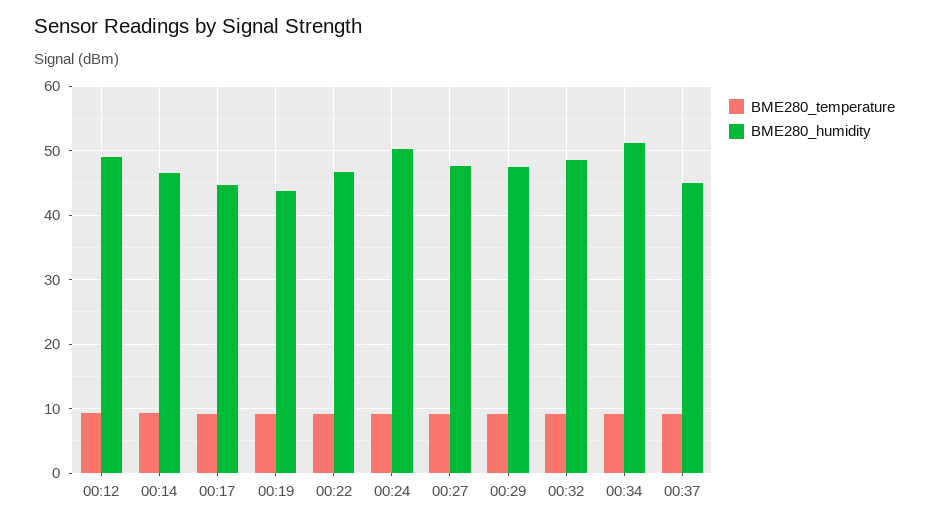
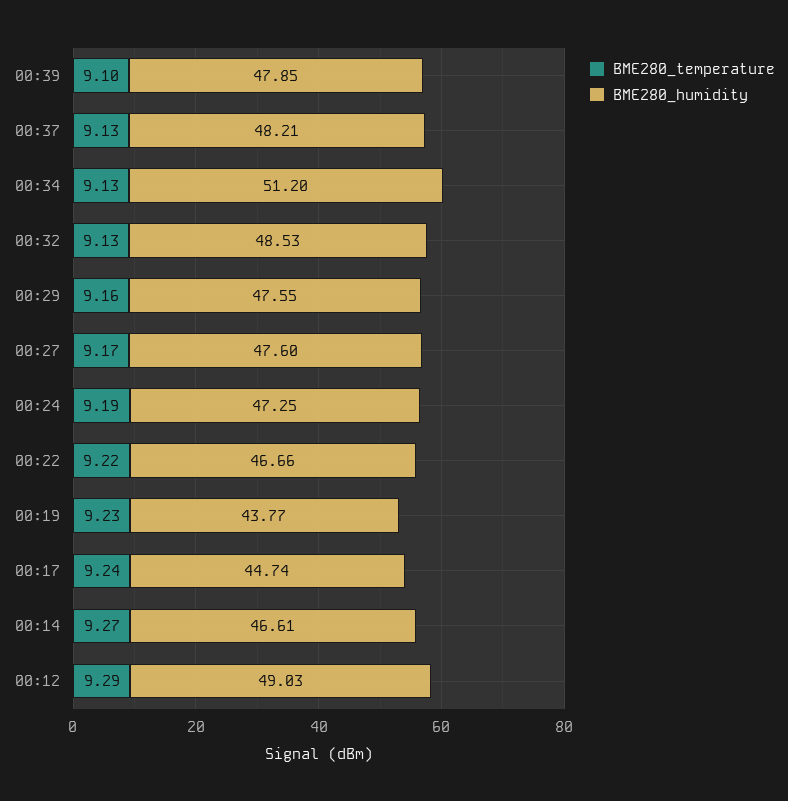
BME280_humidity, 00:24: 50 -> 47.25
BME280_humidity, 00:37: 45 -> 48.21
BME280_temperature, 00:39: none -> 9.1
BME280_humidity, 00:39: none -> 47.85

